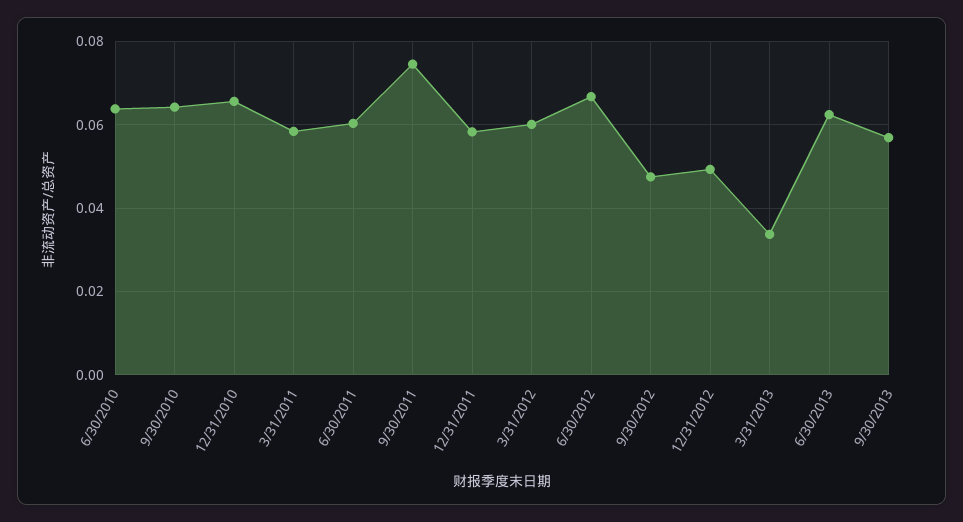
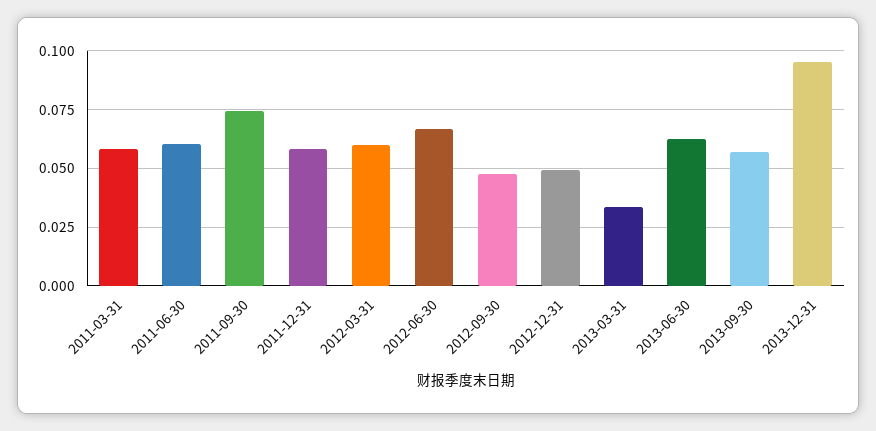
6/30/2010: 0.064 -> none
9/30/2010: 0.064 -> none
12/31/2010: 0.066 -> none
2013-12-31: none -> 0.095

